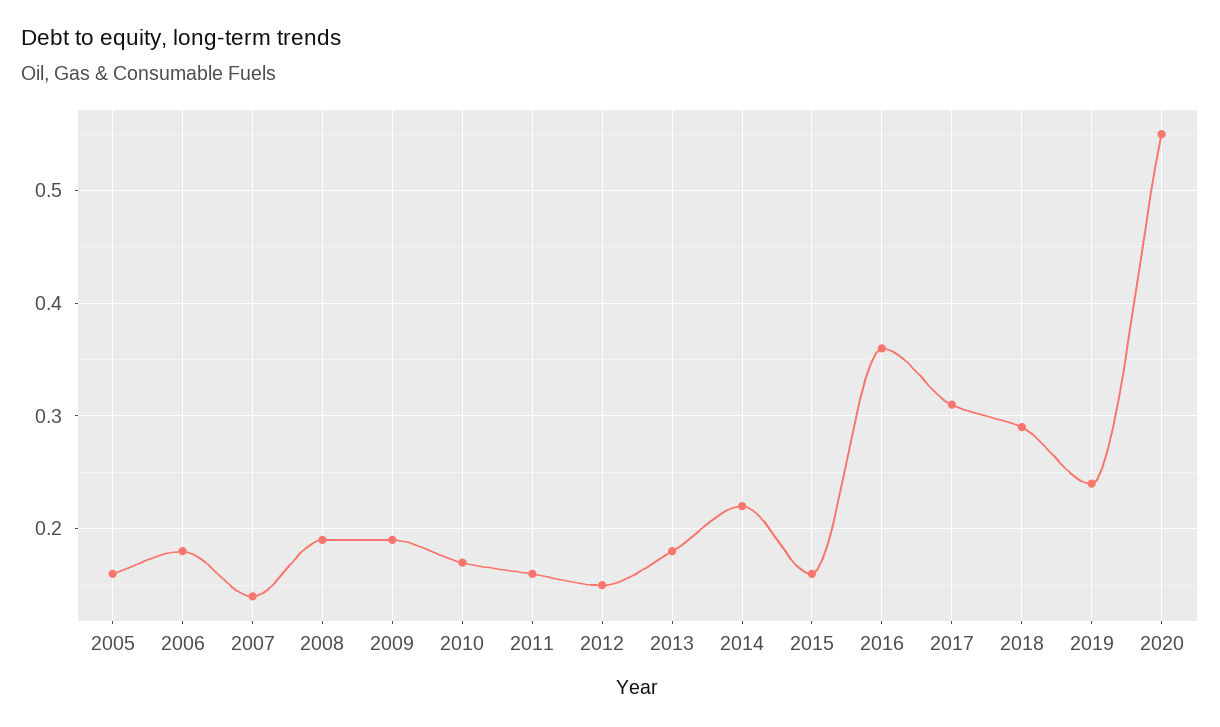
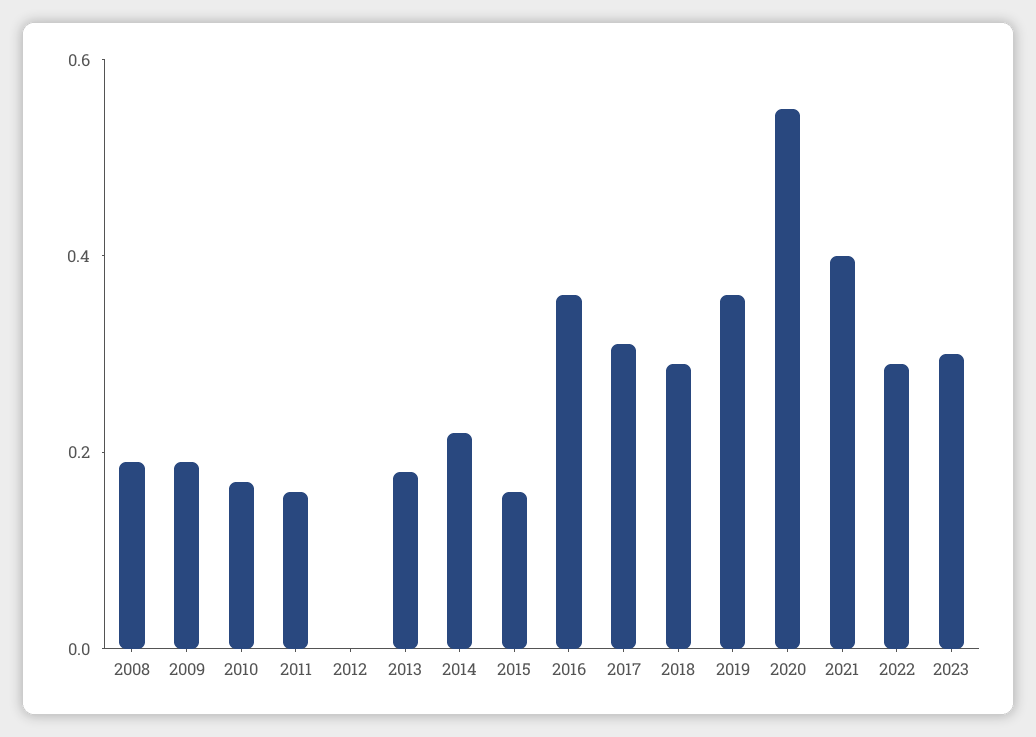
2005: 0.16 -> none
2006: 0.18 -> none
2007: 0.14 -> none
2012: 0.15 -> 0
2019: 0.24 -> 0.35
2021: none -> 0.4
2022: none -> 0.3
2023: none -> 0.3

